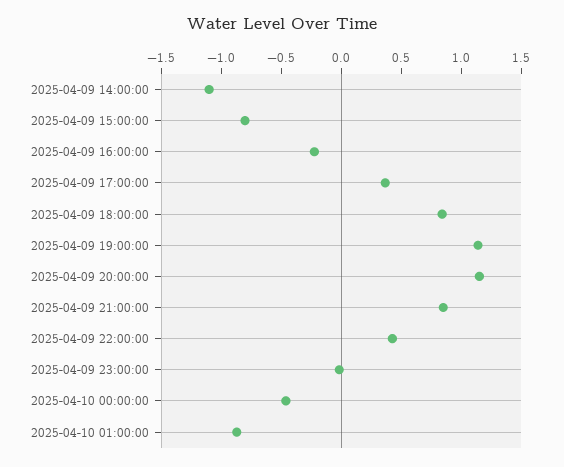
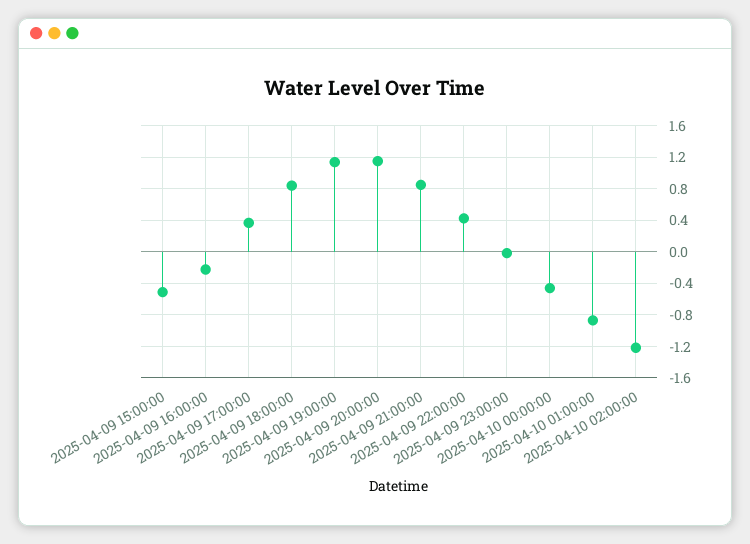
2025-04-09 14:00:00: -1.1 -> none
2025-04-09 15:00:00: -0.8 -> -0.5
2025-04-10 02:00:00: none -> -1.2

